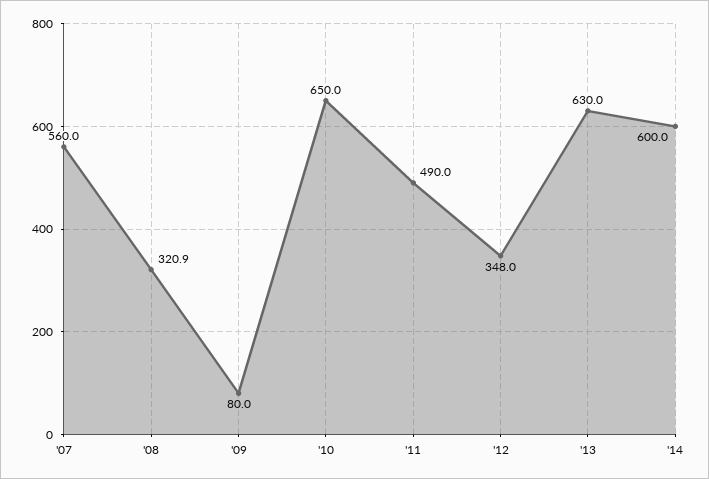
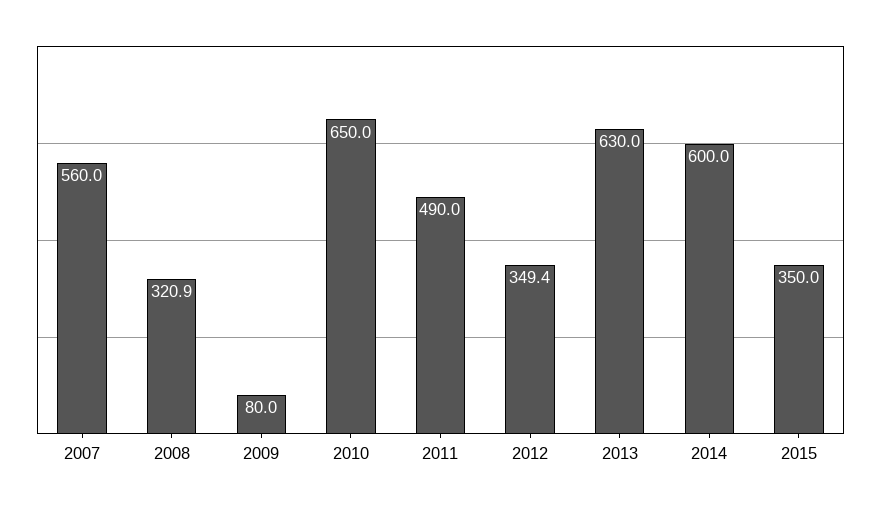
'12: 348 -> 349.4
2015: none -> 350

